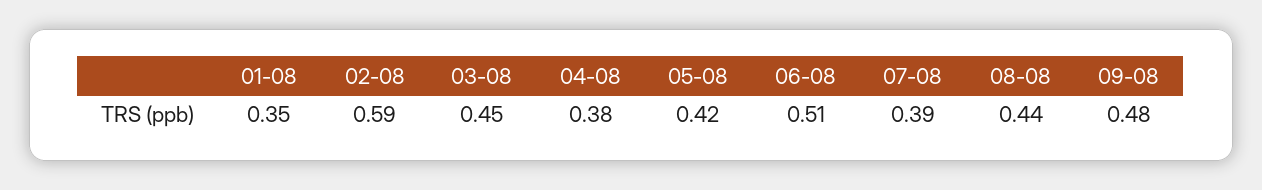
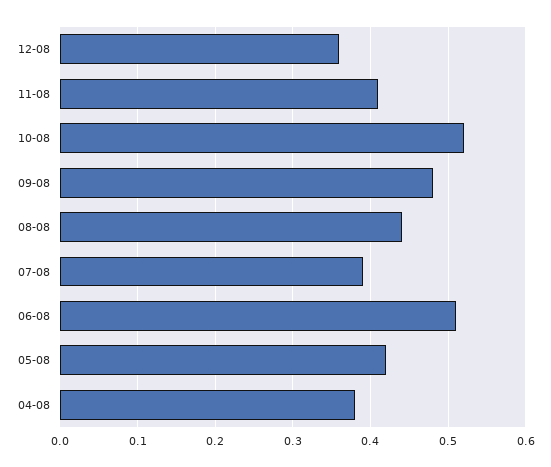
01-08: 0.35 -> none
02-08: 0.59 -> none
03-08: 0.45 -> none
12-08: none -> 0.36
11-08: none -> 0.41
10-08: none -> 0.52

